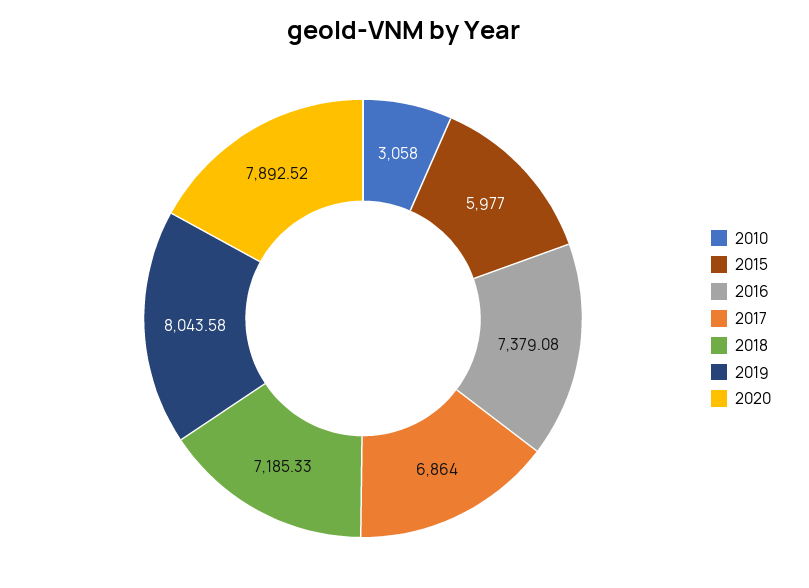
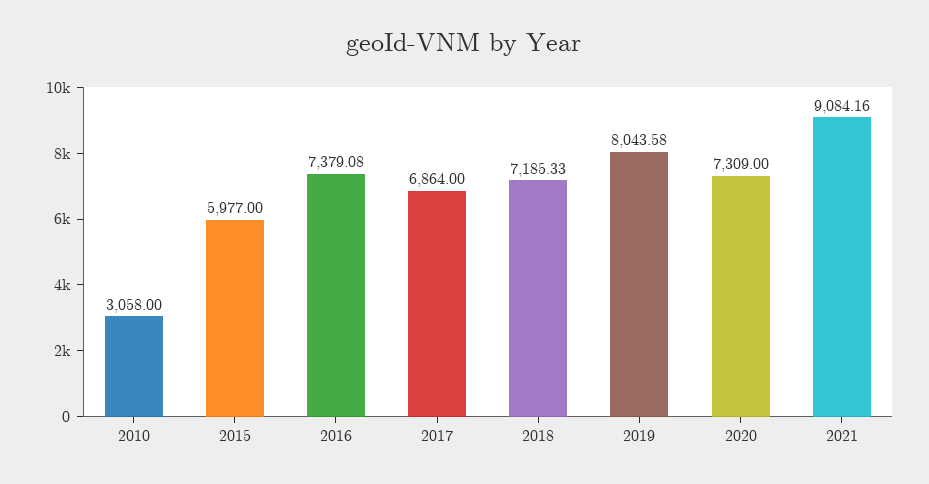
2020: 7892.52 -> 7309
2021: none -> 9084.16

